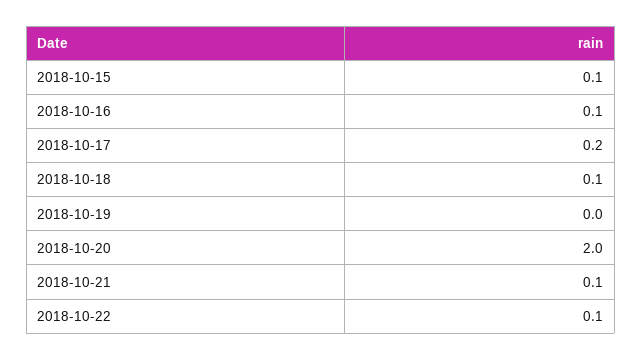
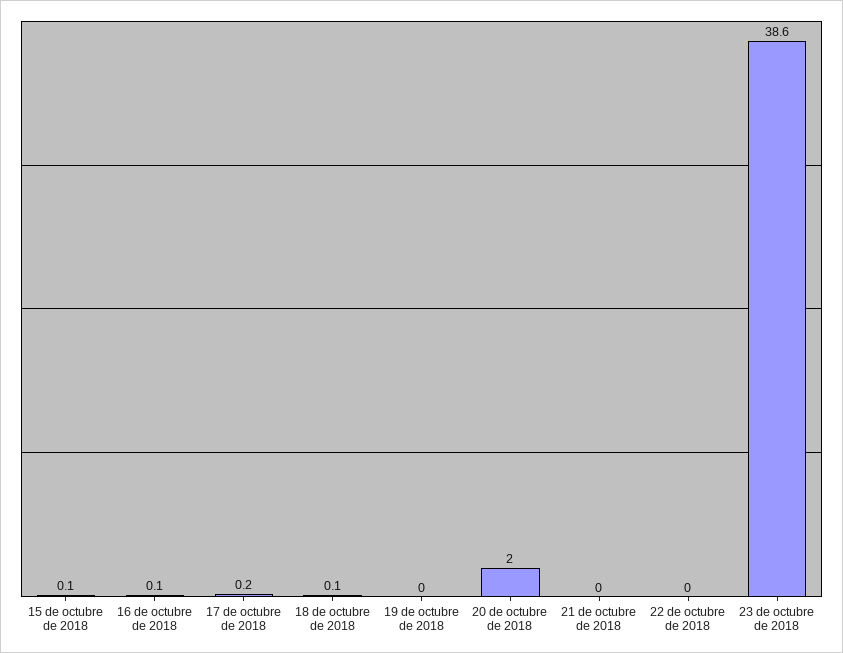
2018-10-21: 0.1 -> 0
2018-10-22: 0.1 -> 0
23 de octubre de 2018: none -> 38.6

